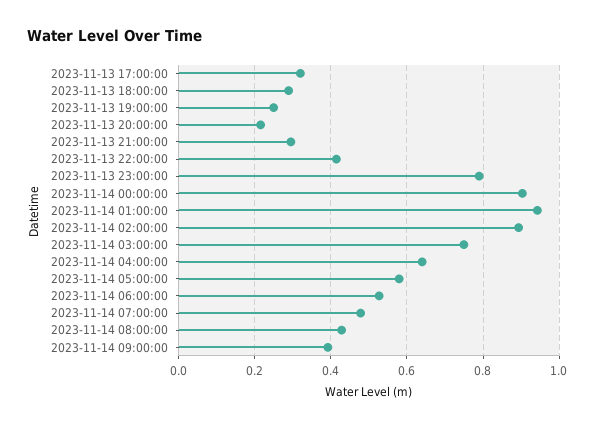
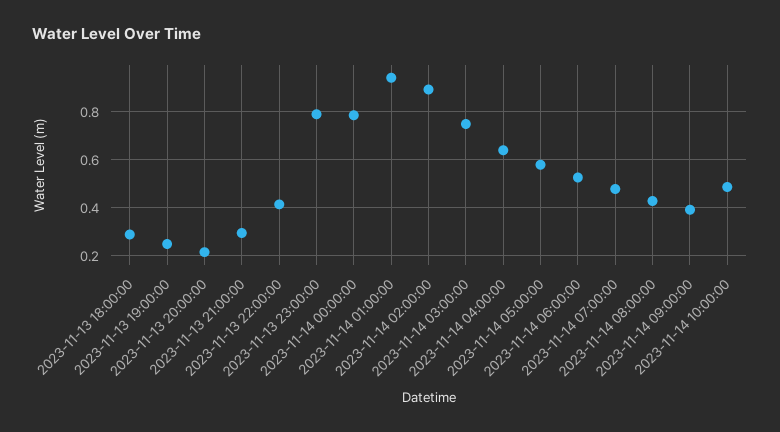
2023-11-13 17:00:00: 0.32 -> none
2023-11-14 00:00:00: 0.9 -> 0.8
2023-11-14 10:00:00: none -> 0.5

